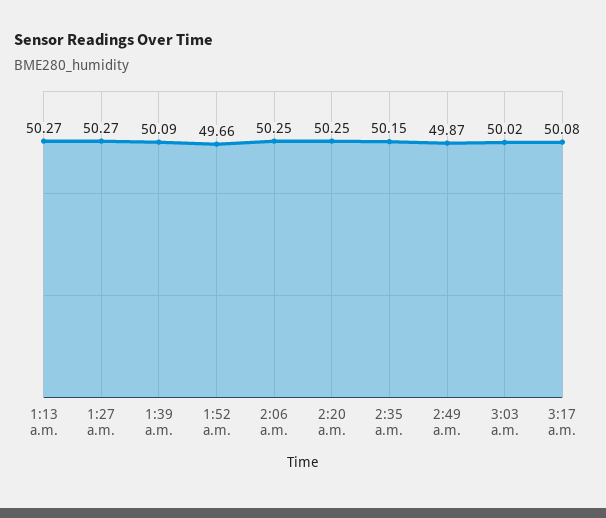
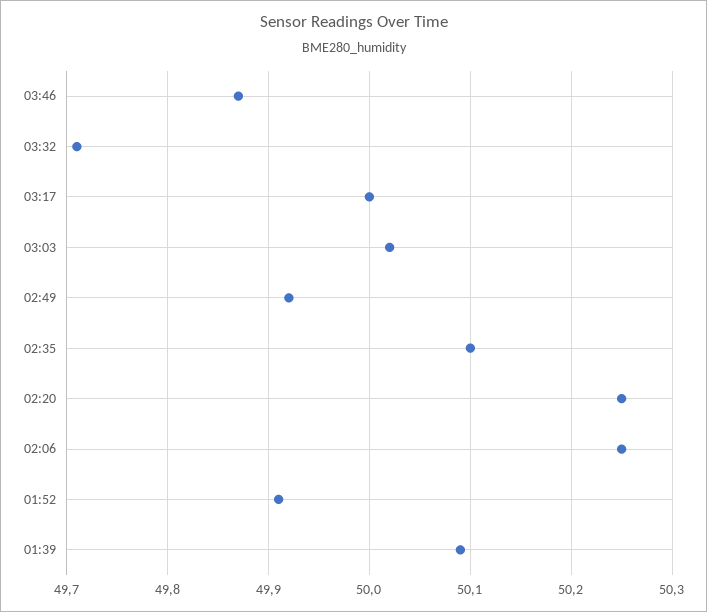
1:13 a.m.: 50.27 -> none
1:27 a.m.: 50.27 -> none
1:52 a.m.: 49.66 -> 49.91
2:35 a.m.: 50.15 -> 50.1
2:49 a.m.: 49.87 -> 49.92
3:17 a.m.: 50.08 -> 50
03:46: none -> 49.87
03:32: none -> 49.71

